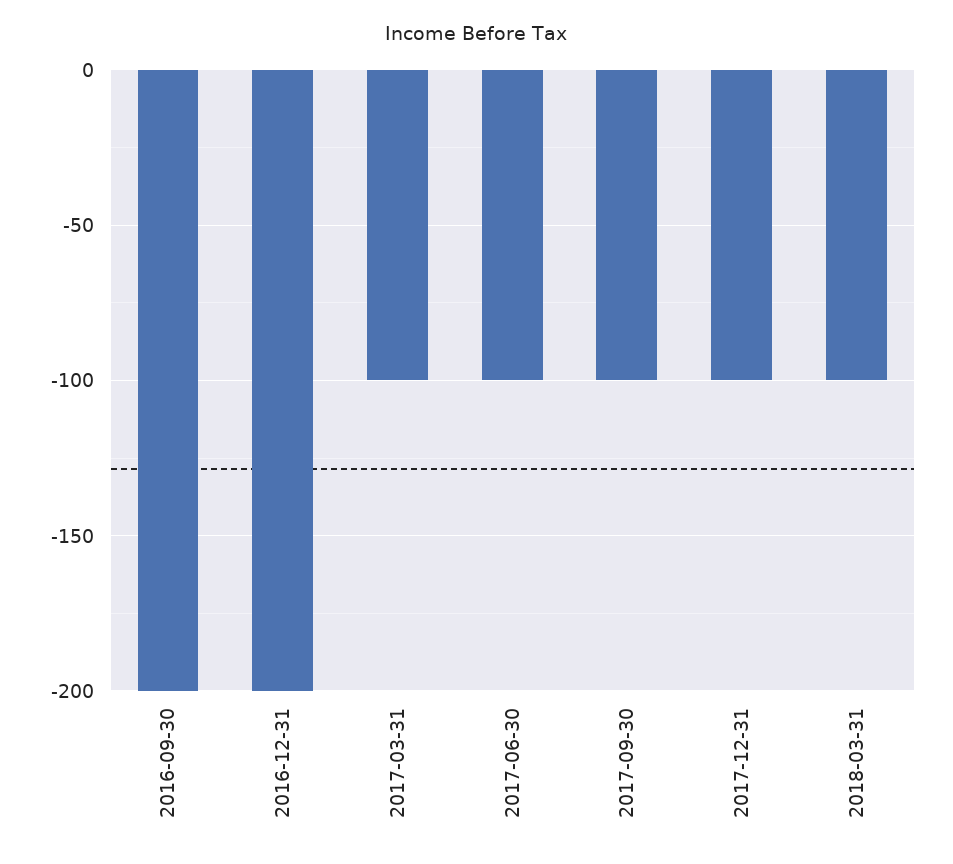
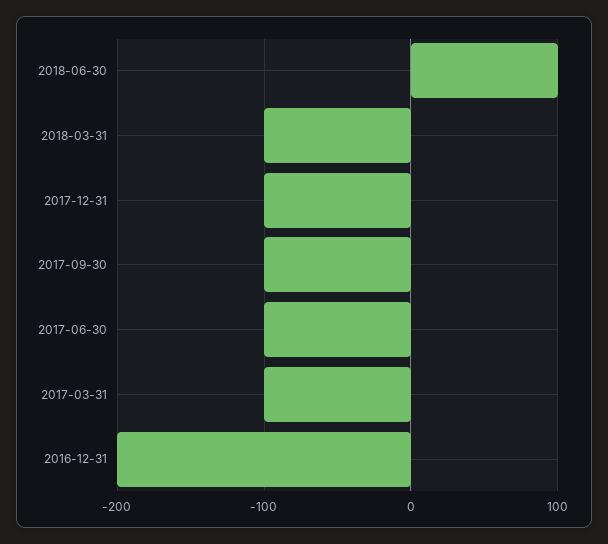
2016-09-30: -200 -> none
2018-06-30: none -> 100

